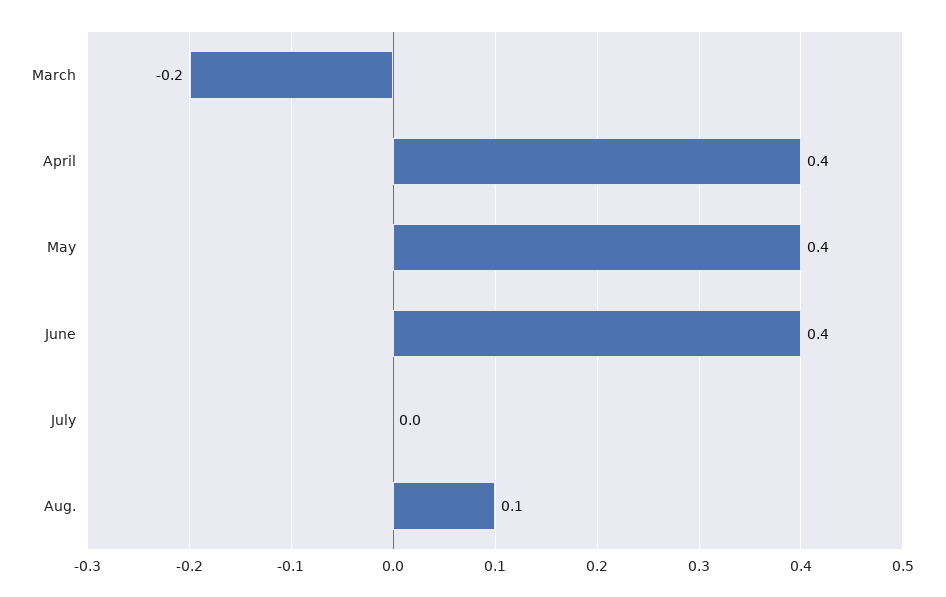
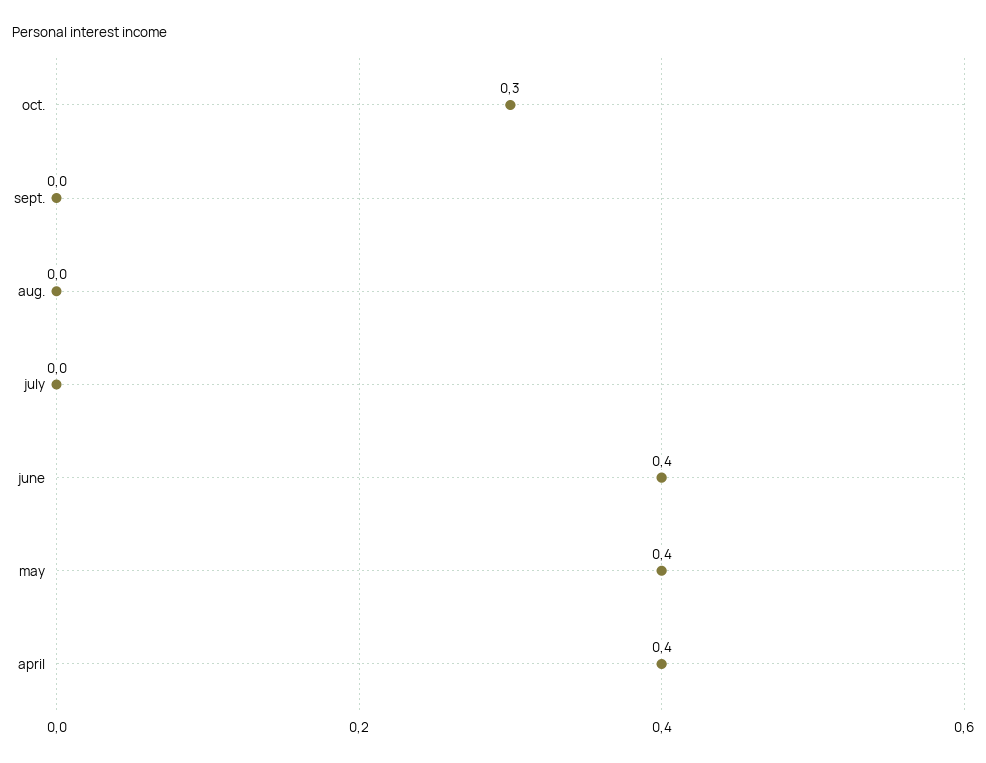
March: -0.2 -> none
Aug.: 0.1 -> 0
oct.: none -> 0.3
sept.: none -> 0

